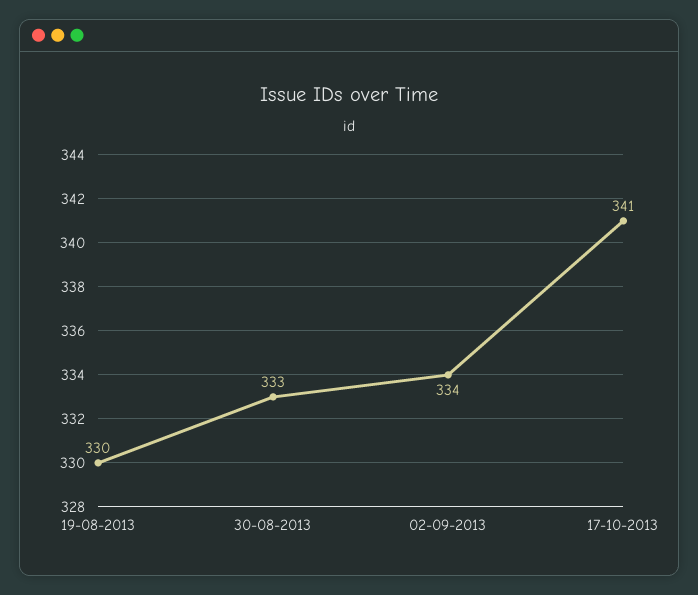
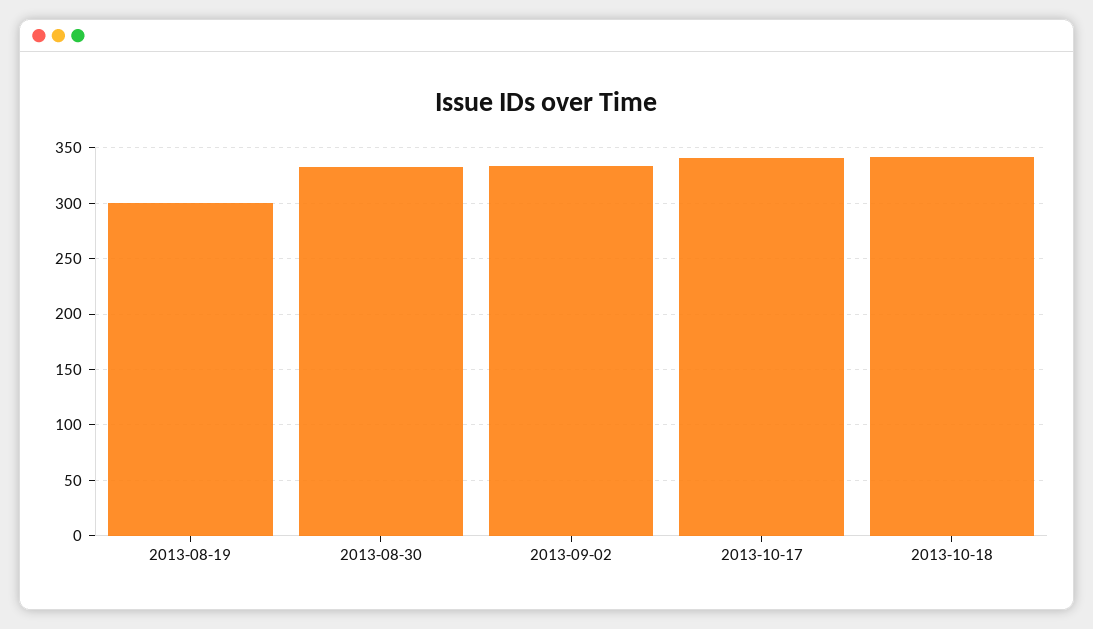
19-08-2013: 330 -> 300
2013-10-18: none -> 340

